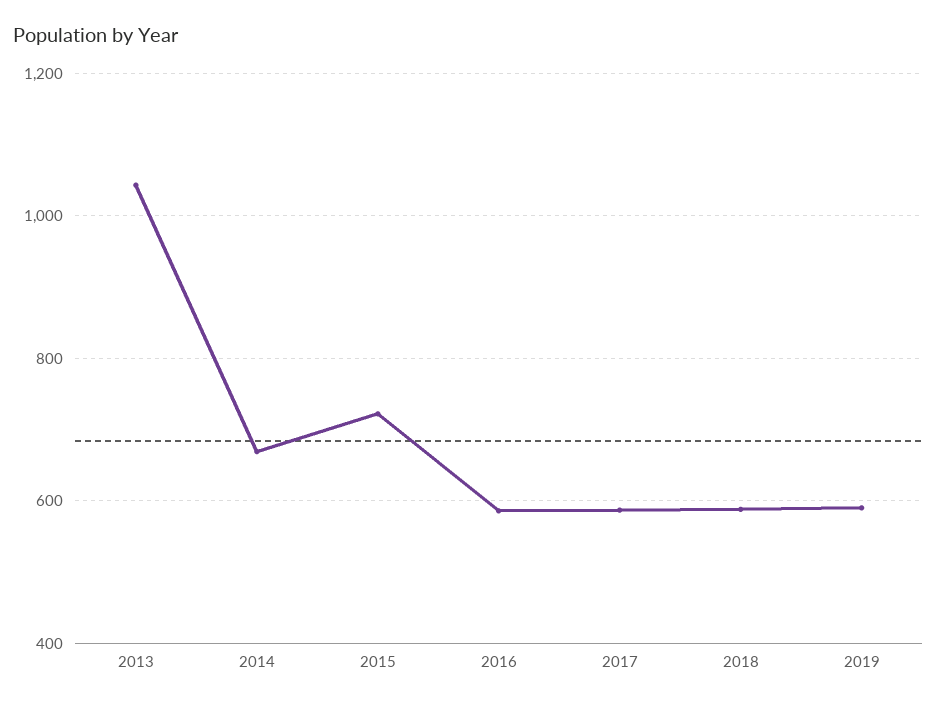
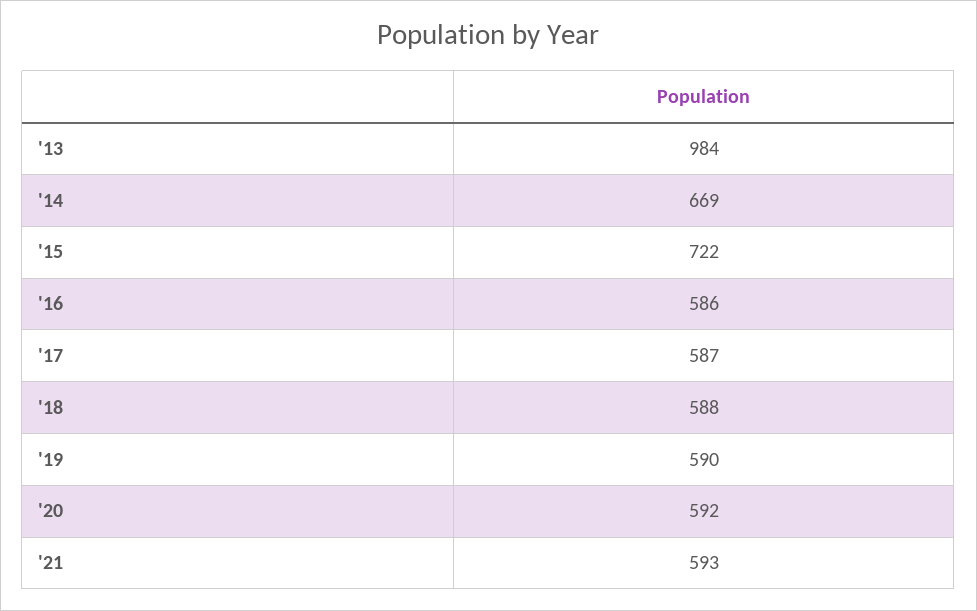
2013: 1040 -> 984
'20: none -> 592
'21: none -> 593

